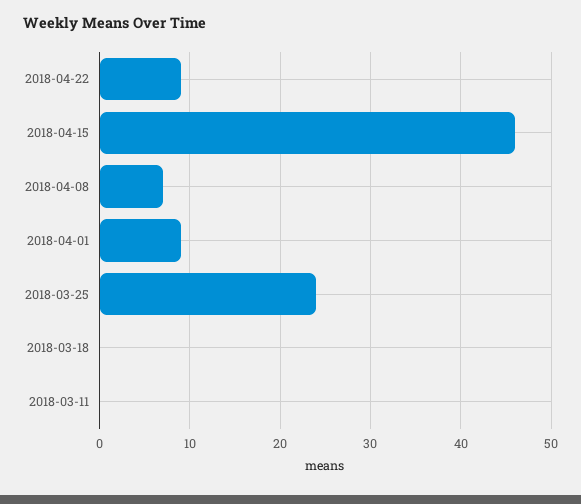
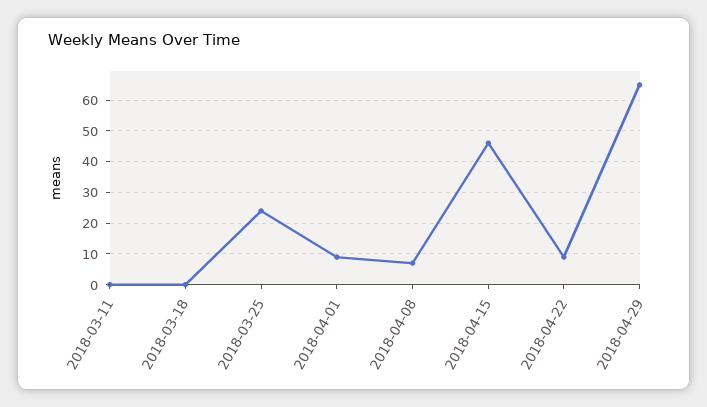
2018-04-29: none -> 65

